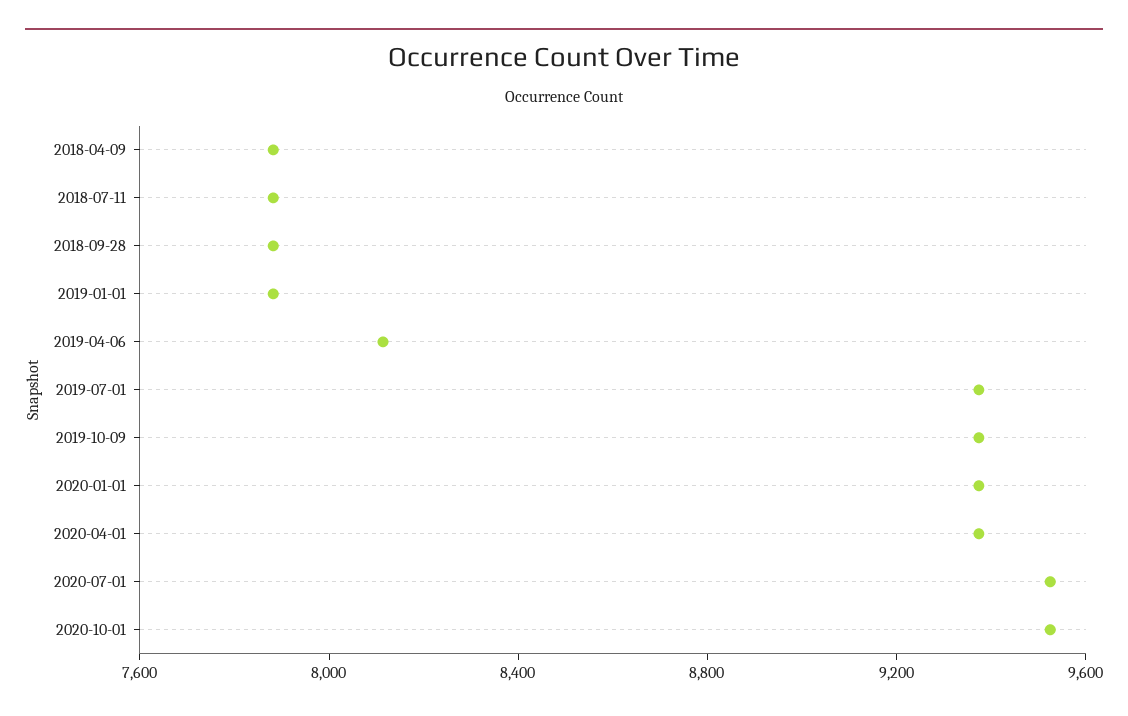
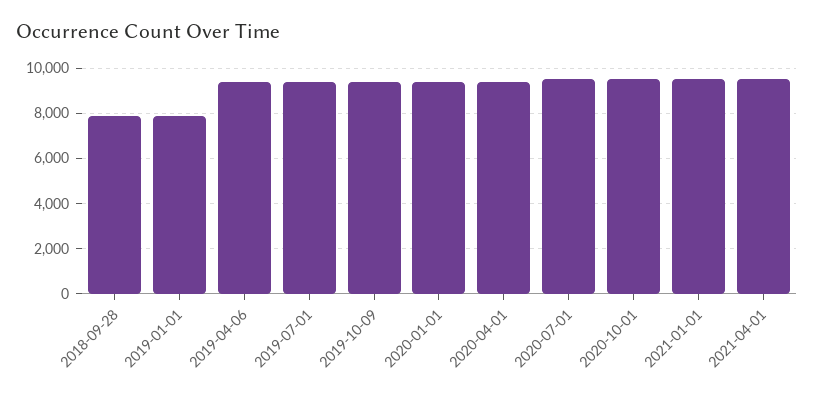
2018-04-09: 7900 -> none
2018-07-11: 7900 -> none
2019-04-06: 8100 -> 9500
2021-01-01: none -> 9500
2021-04-01: none -> 9500

